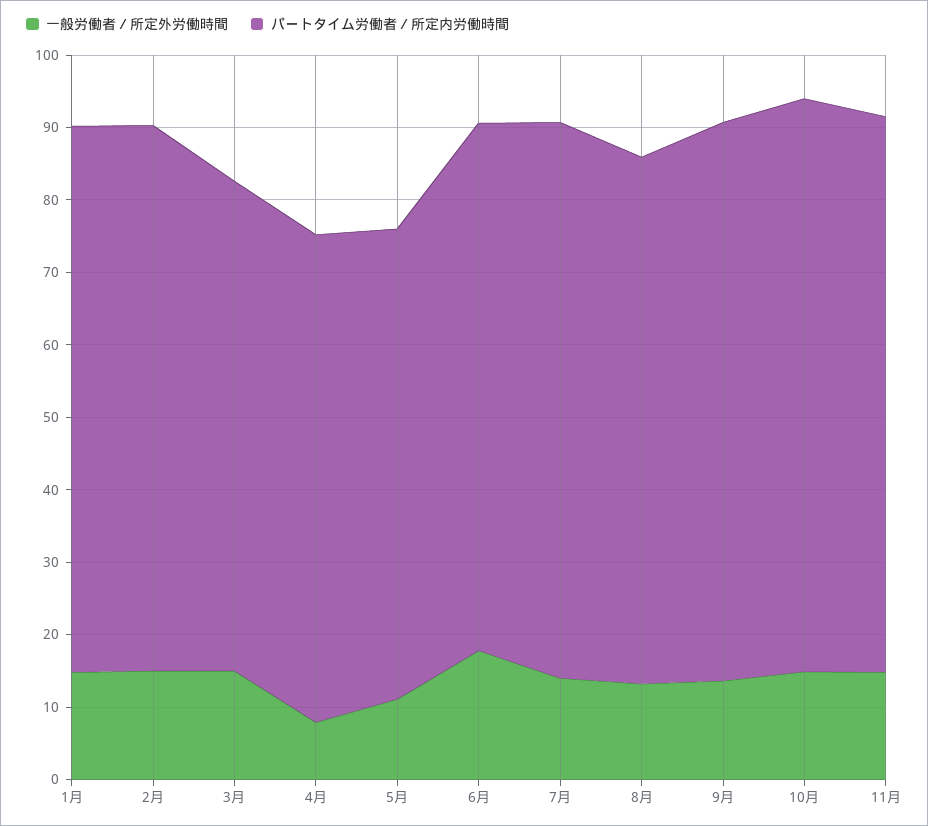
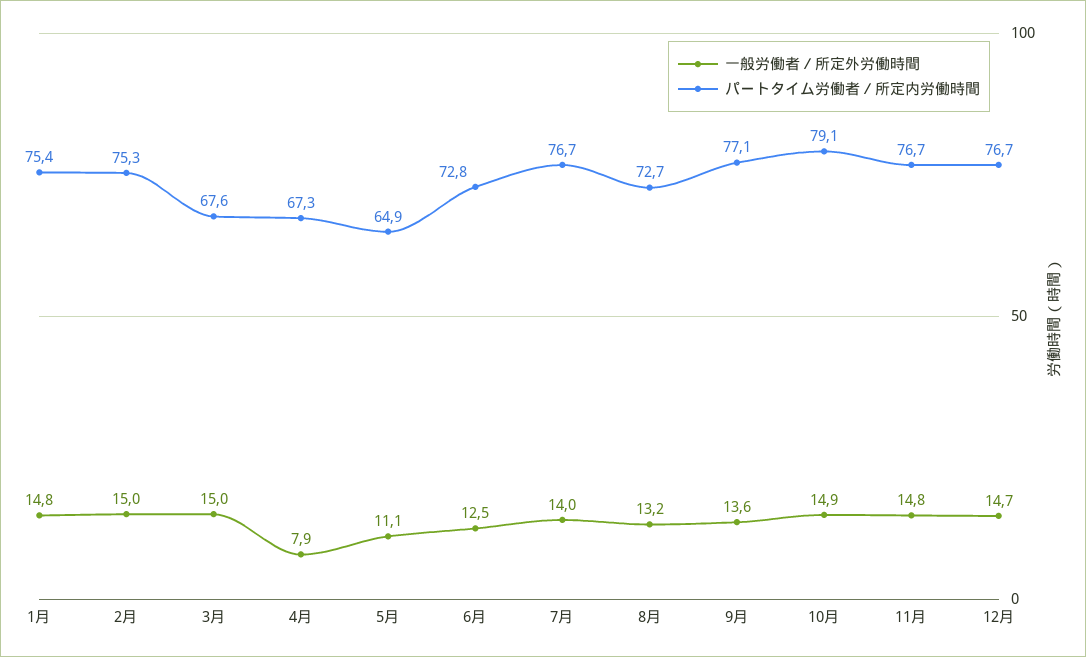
一般労働者／所定外労働時間, 6月: 18 -> 12.5
一般労働者／所定外労働時間, 12月: none -> 14.7
パートタイム労働者／所定内労働時間, 12月: none -> 76.7

